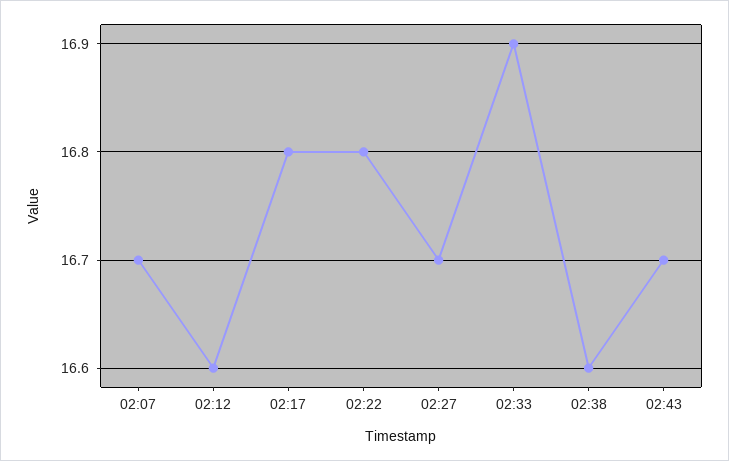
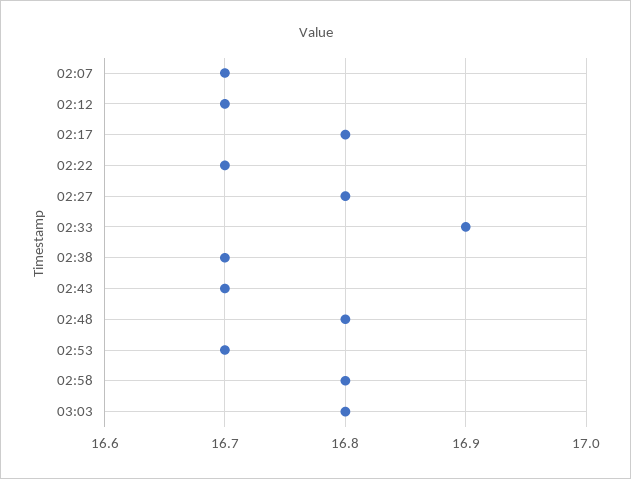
02:12: 16.6 -> 16.7
02:22: 16.8 -> 16.7
02:27: 16.7 -> 16.8
02:38: 16.6 -> 16.7
02:48: none -> 16.8
02:53: none -> 16.7
02:58: none -> 16.8
03:03: none -> 16.8

